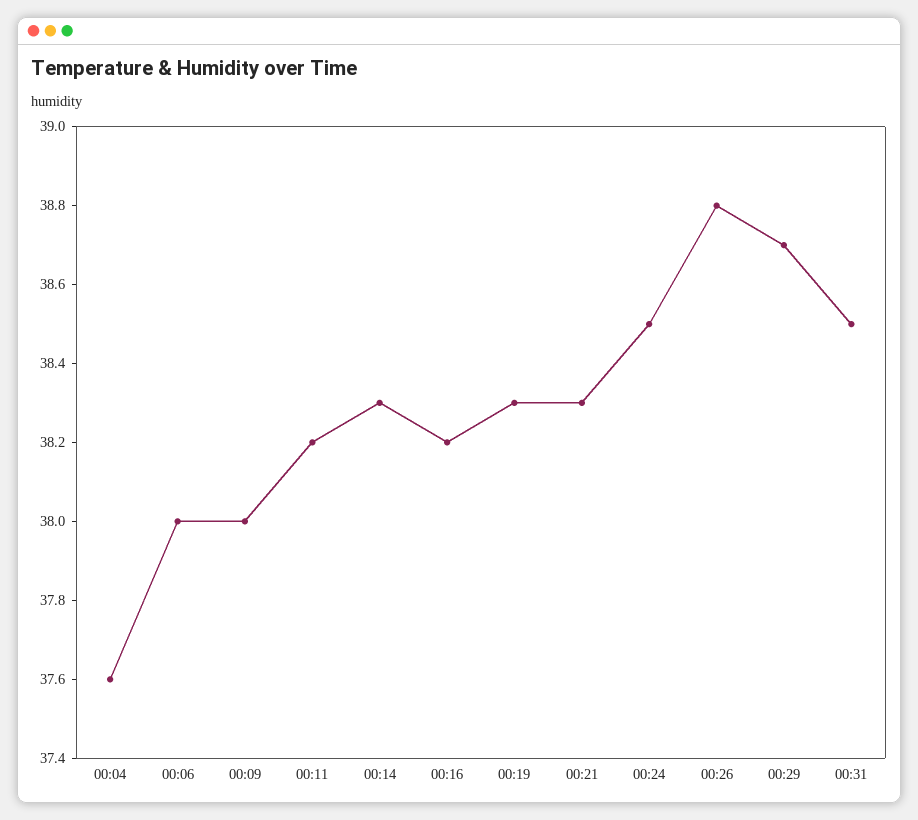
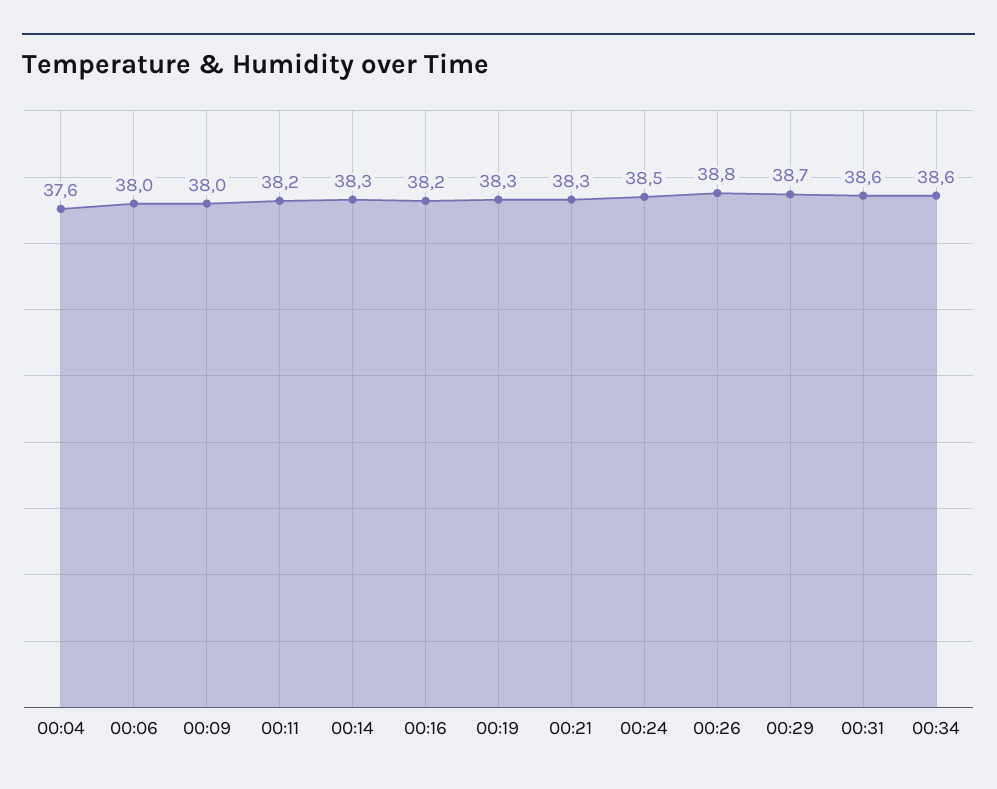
00:31: 38.5 -> 38.6
00:34: none -> 38.6

